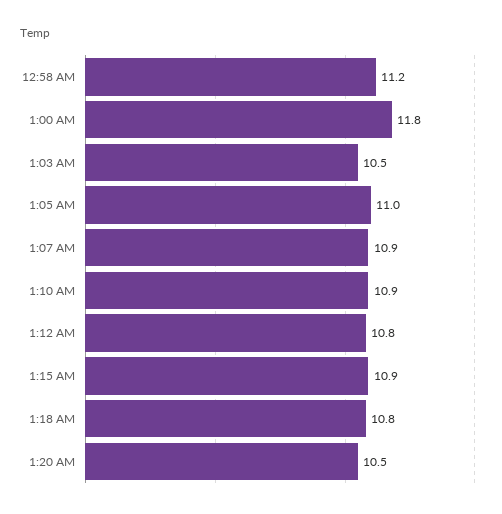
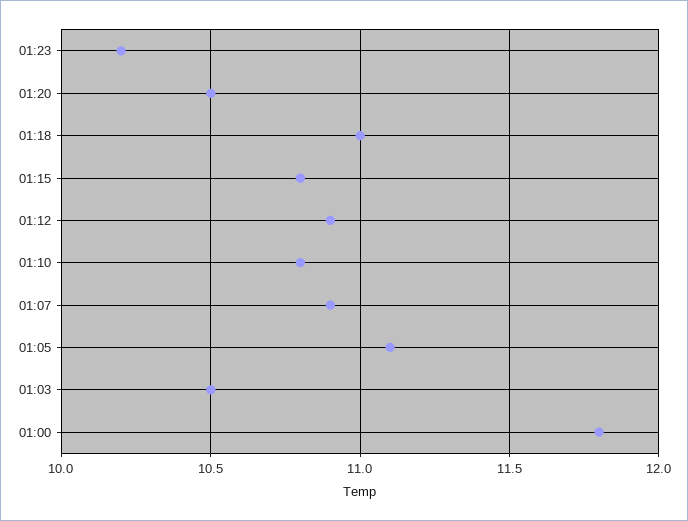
12:58 AM: 11.2 -> none
1:05 AM: 11 -> 11.1
1:10 AM: 10.9 -> 10.8
1:12 AM: 10.8 -> 10.9
1:15 AM: 10.9 -> 10.8
1:18 AM: 10.8 -> 11
01:23: none -> 10.2

